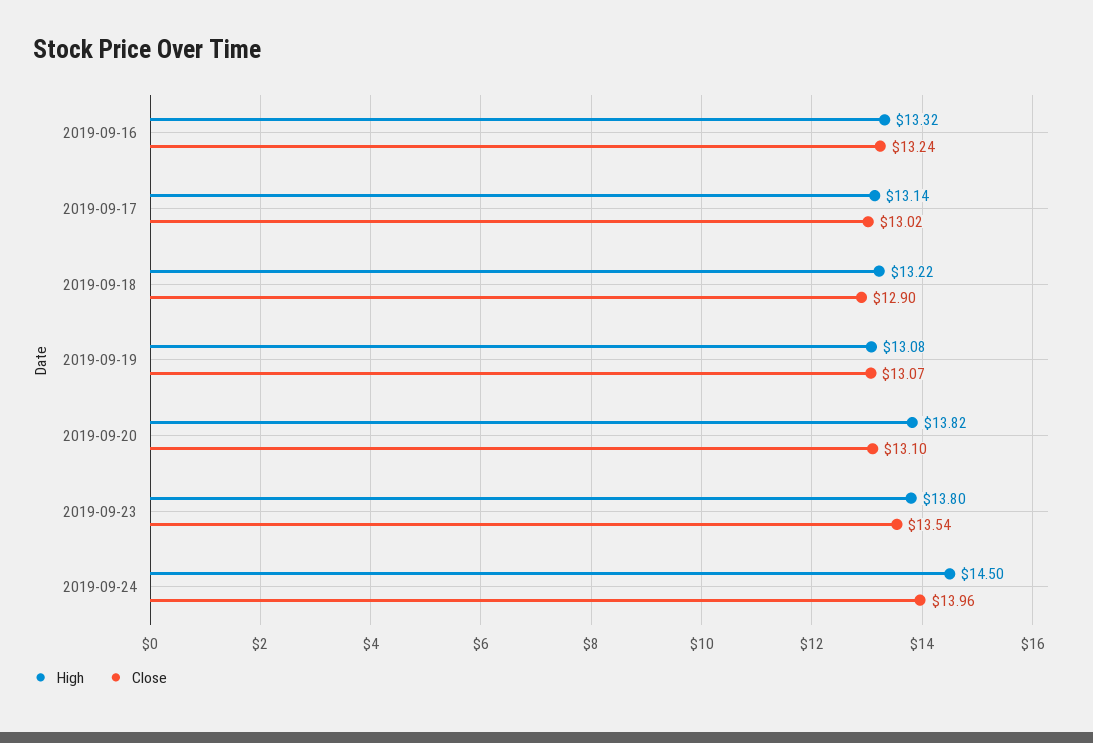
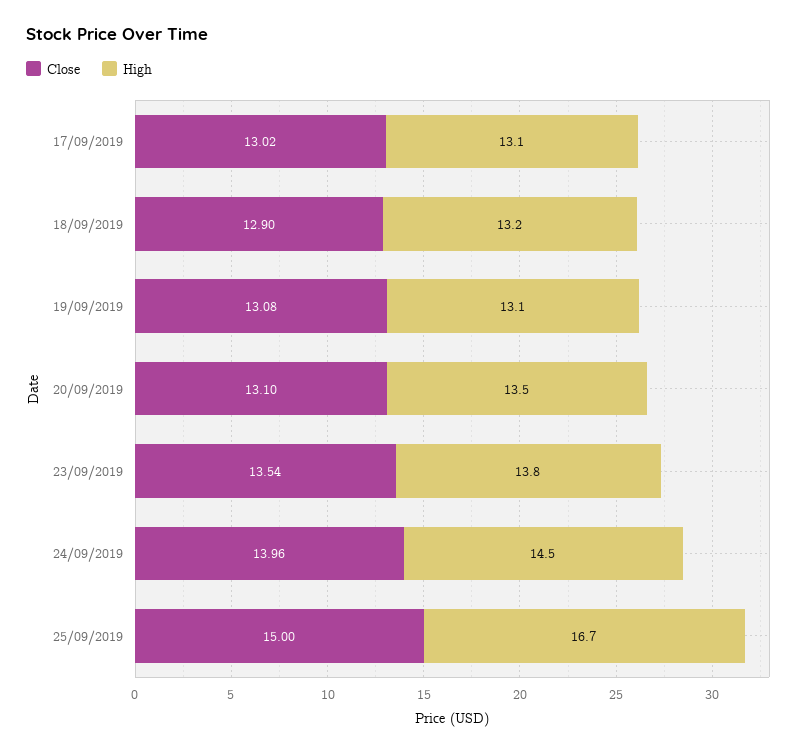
High, 2019-09-16: 13.32 -> none
Close, 2019-09-16: 13.24 -> none
Close, 2019-09-19: 13.07 -> 13.08
High, 2019-09-20: 13.82 -> 13.5
Close, 25/09/2019: none -> 15
High, 25/09/2019: none -> 16.7

